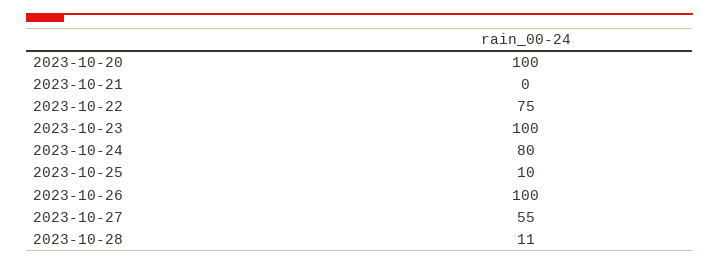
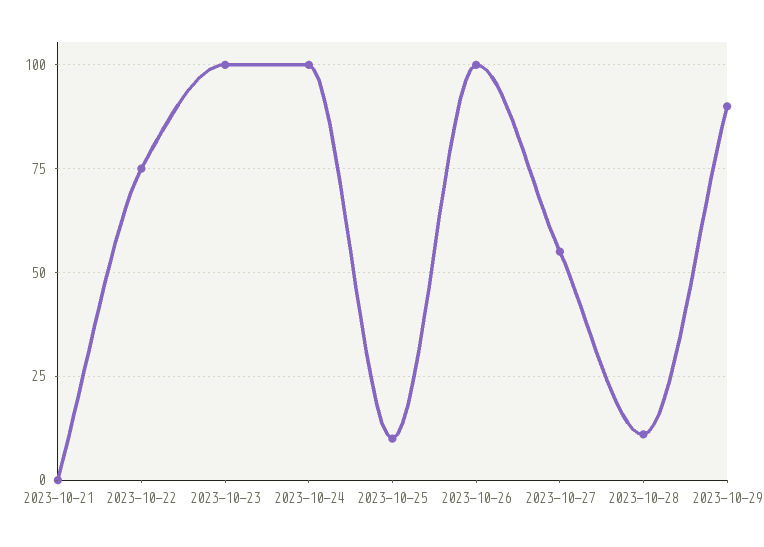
2023-10-20: 100 -> none
2023-10-24: 80 -> 100
2023-10-29: none -> 90

